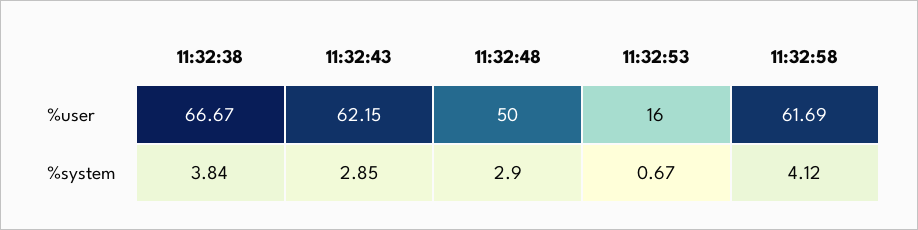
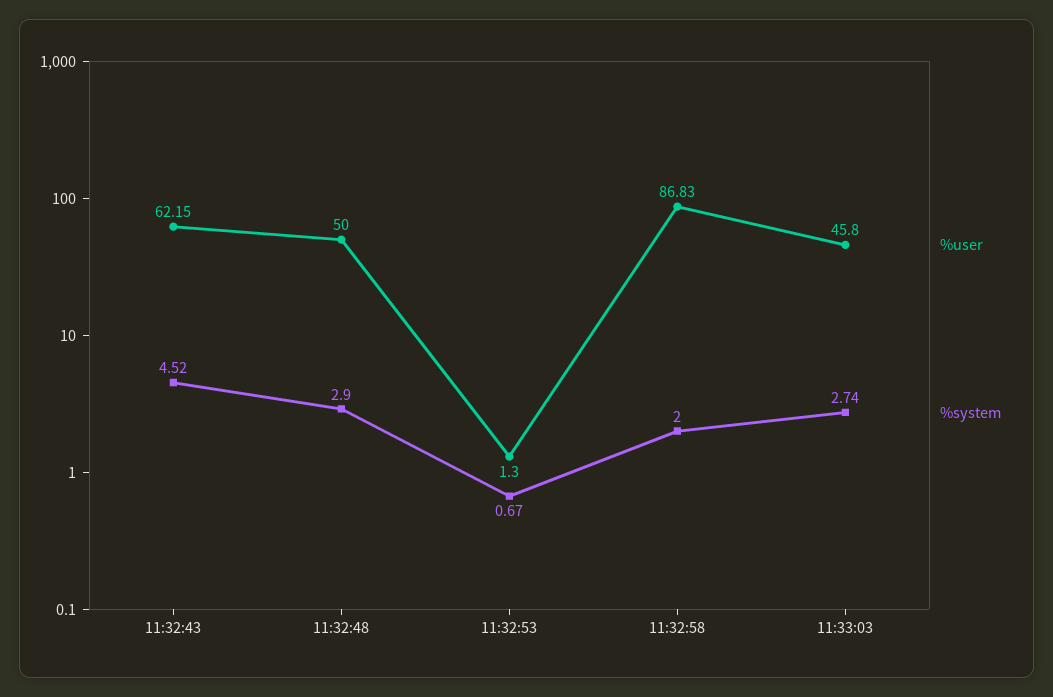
%user, 11:32:38: 66.67 -> none
%user, 11:32:53: 16 -> 1.3
%user, 11:32:58: 61.69 -> 86.83
%system, 11:32:38: 3.84 -> none
%system, 11:32:43: 2.85 -> 4.52
%system, 11:32:58: 4.12 -> 2
%user, 11:33:03: none -> 45.8
%system, 11:33:03: none -> 2.74

